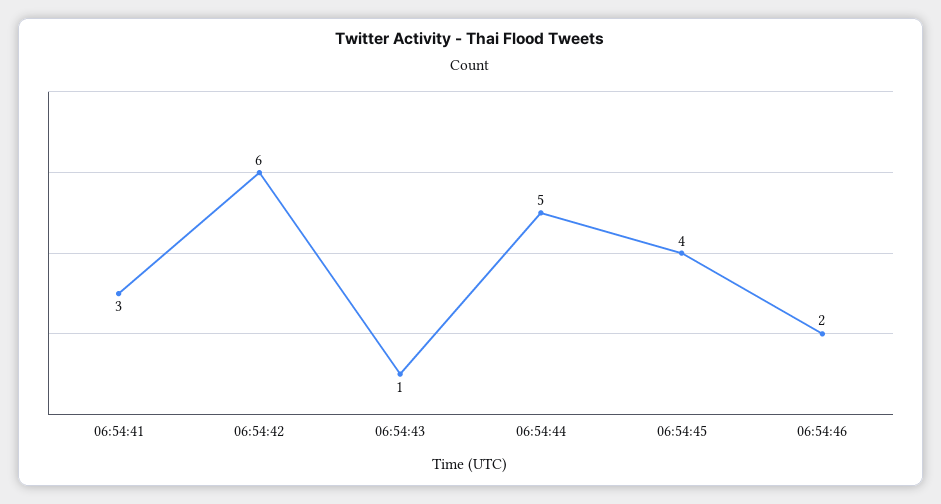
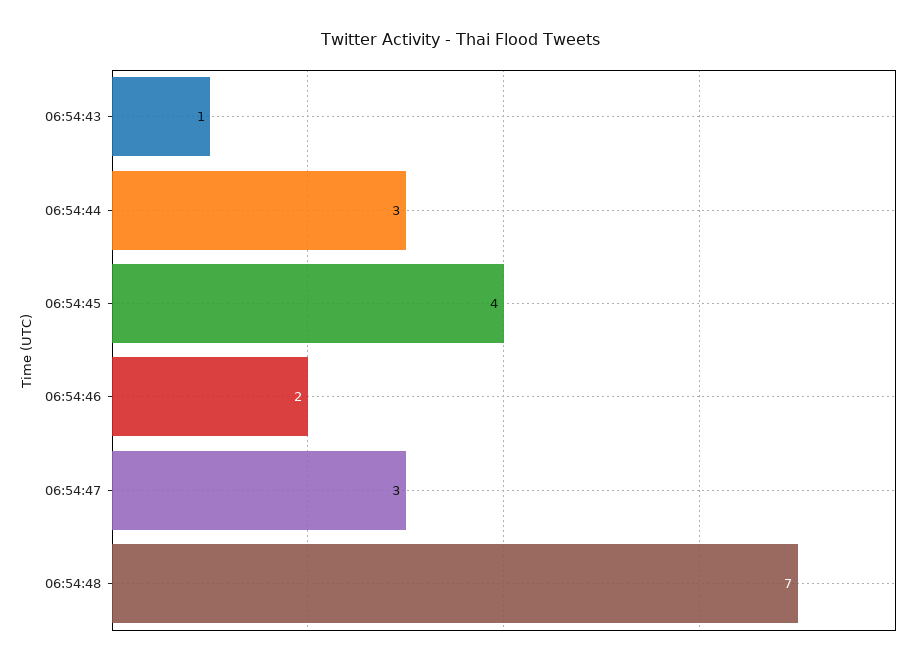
06:54:41: 3 -> none
06:54:42: 6 -> none
06:54:44: 5 -> 3
06:54:47: none -> 3
06:54:48: none -> 7

